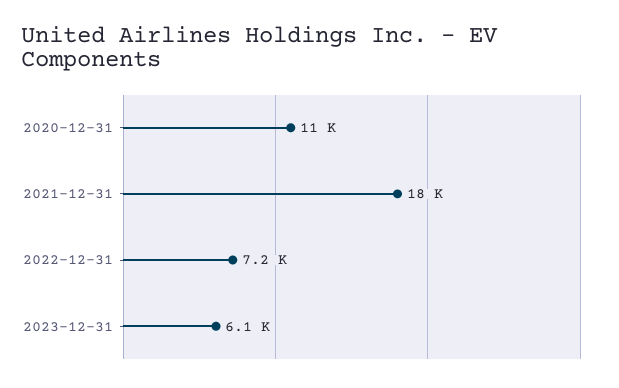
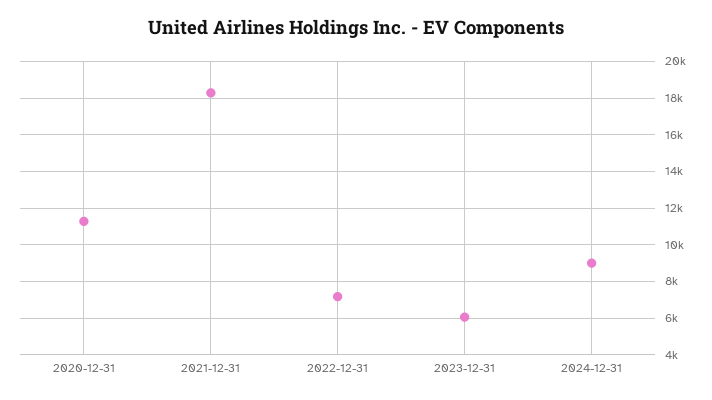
2024-12-31: none -> 9000

